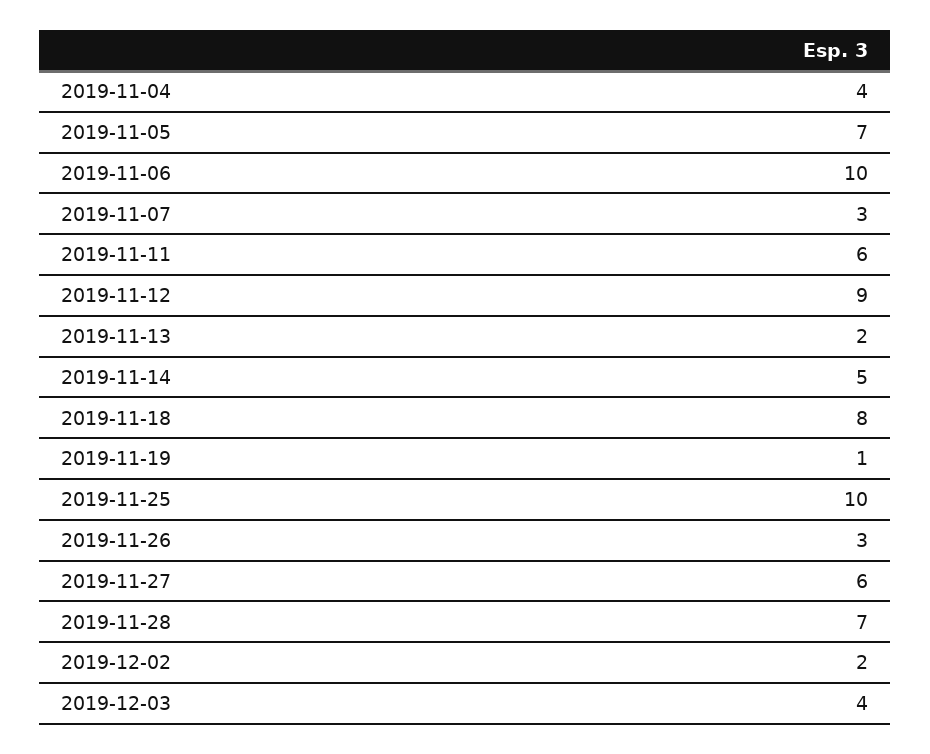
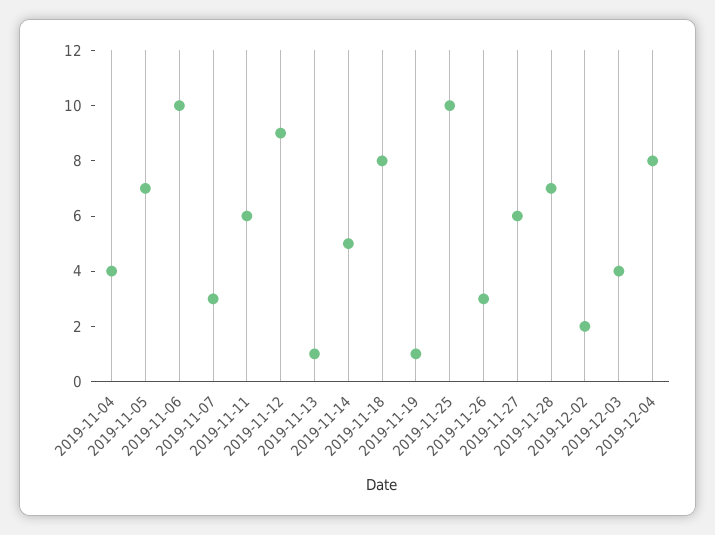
2019-11-13: 2 -> 1
2019-12-04: none -> 8

